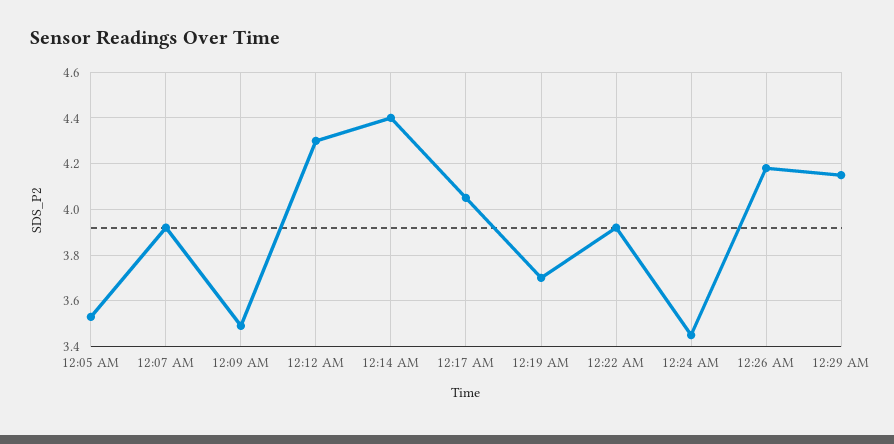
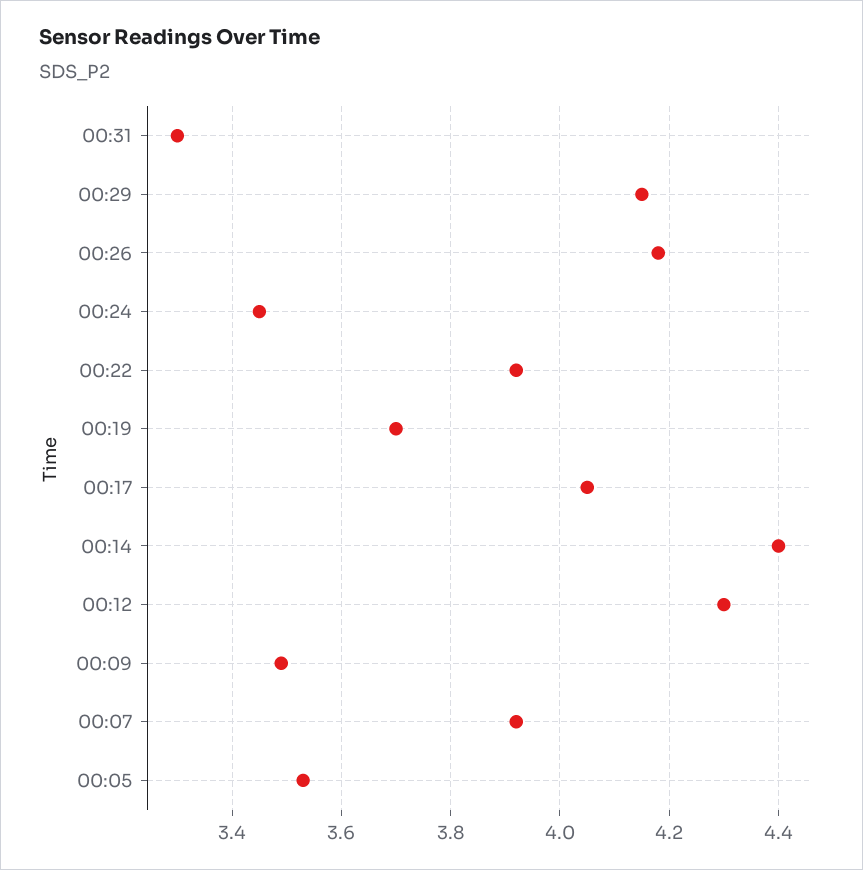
00:31: none -> 3.3

